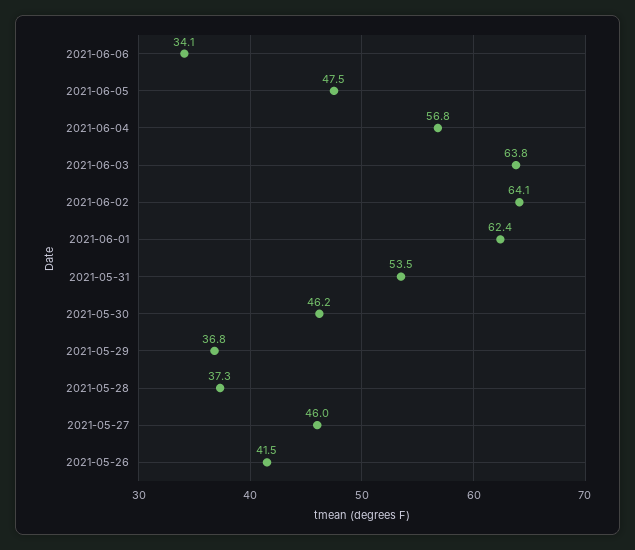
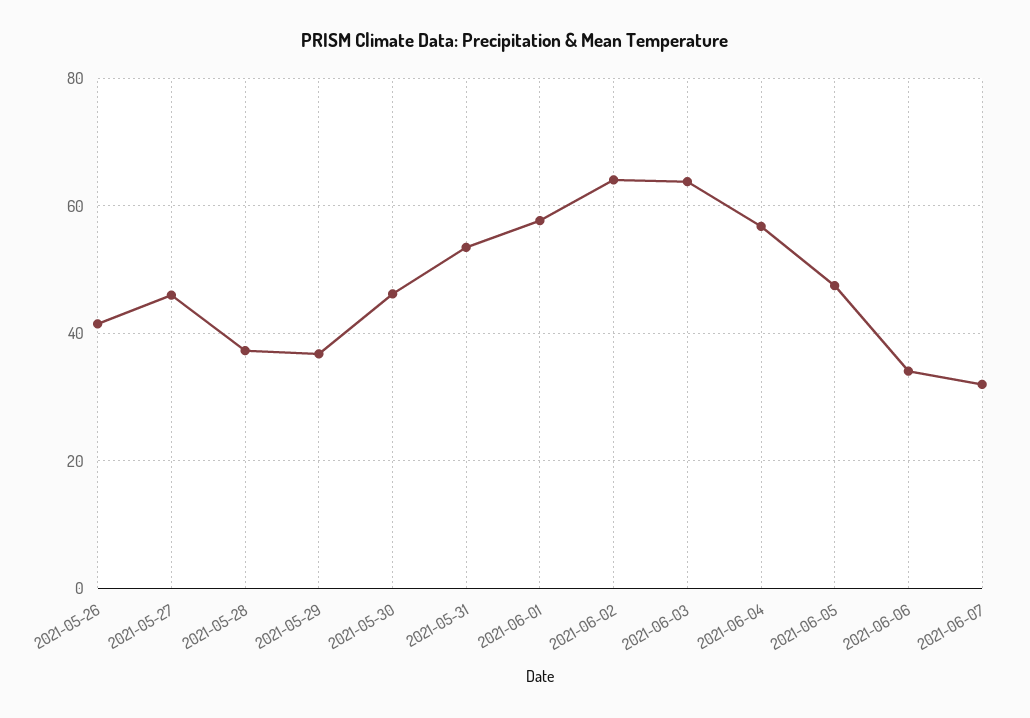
2021-06-01: 62.4 -> 58
2021-06-07: none -> 32

